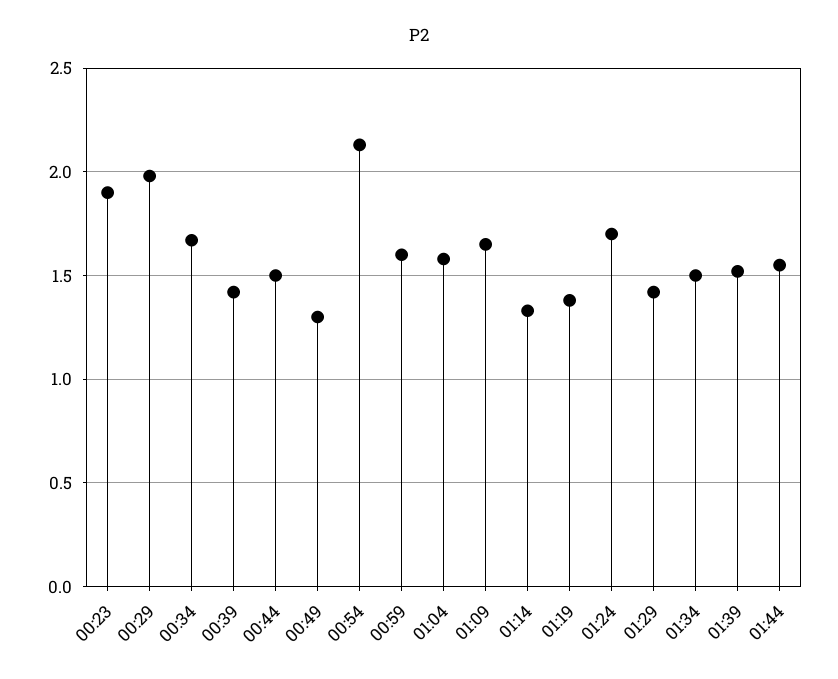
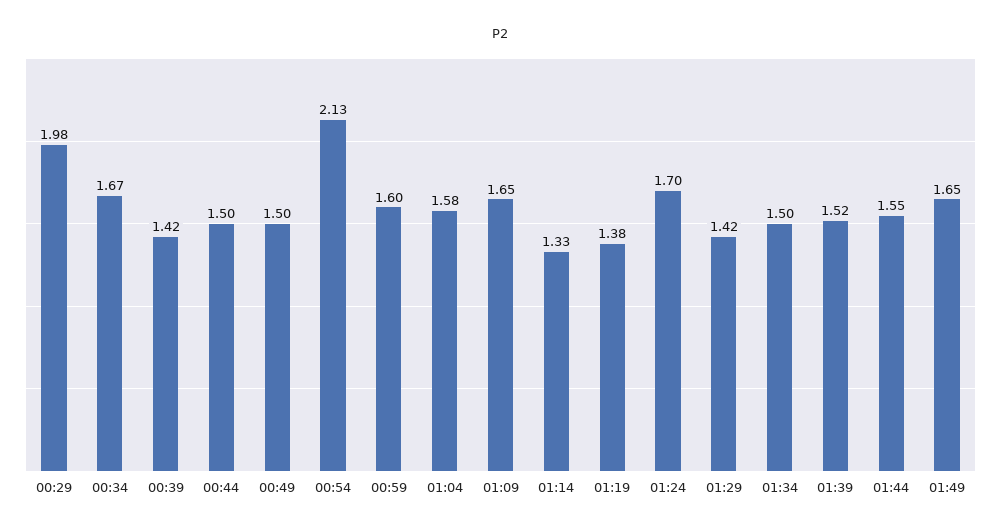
00:23: 1.9 -> none
00:49: 1.3 -> 1.5
01:49: none -> 1.65

